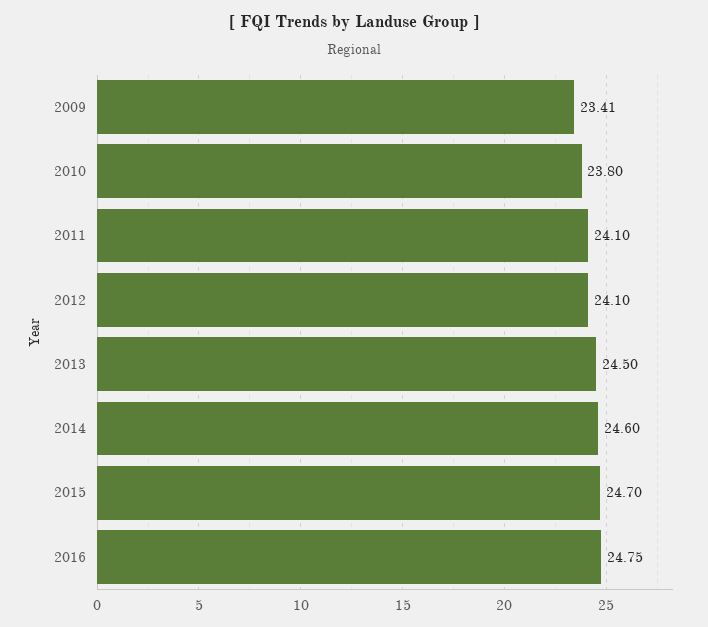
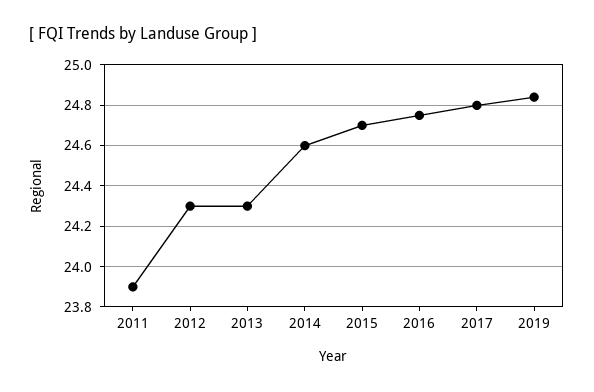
2009: 23.41 -> none
2010: 23.8 -> none
2011: 24.1 -> 23.9
2012: 24.1 -> 24.3
2013: 24.5 -> 24.3
2017: none -> 24.8
2019: none -> 24.85

